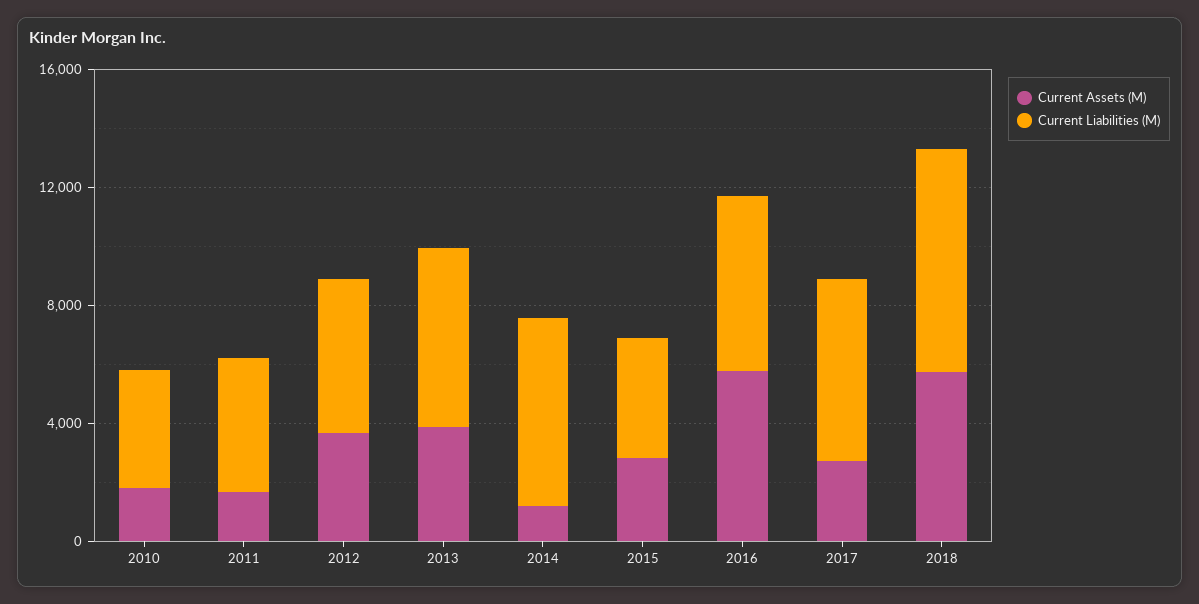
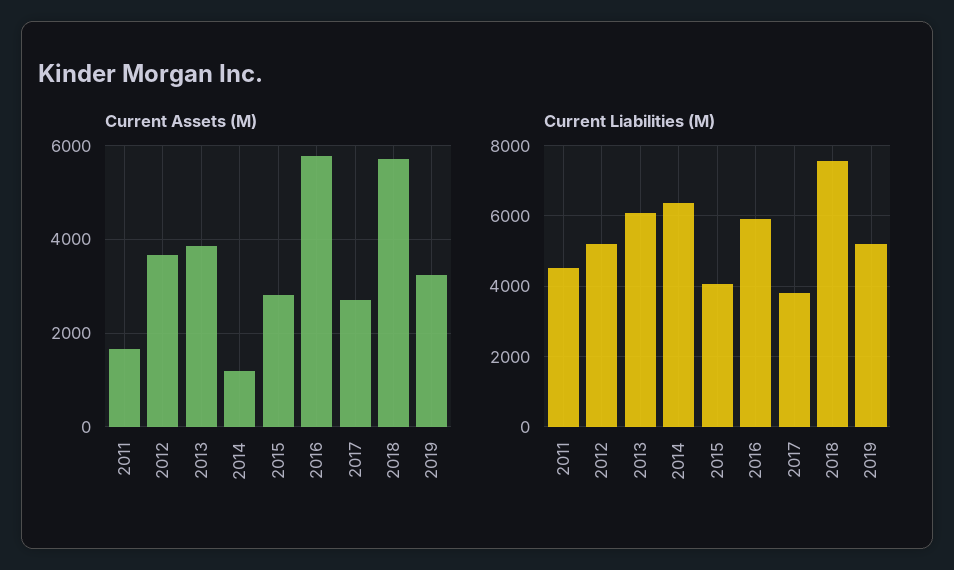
Current Assets (M), 2010: 2000 -> none
Current Liabilities (M), 2010: 4000 -> none
Current Liabilities (M), 2017: 6000 -> 3800
Current Assets (M), 2019: none -> 3200
Current Liabilities (M), 2019: none -> 5200

